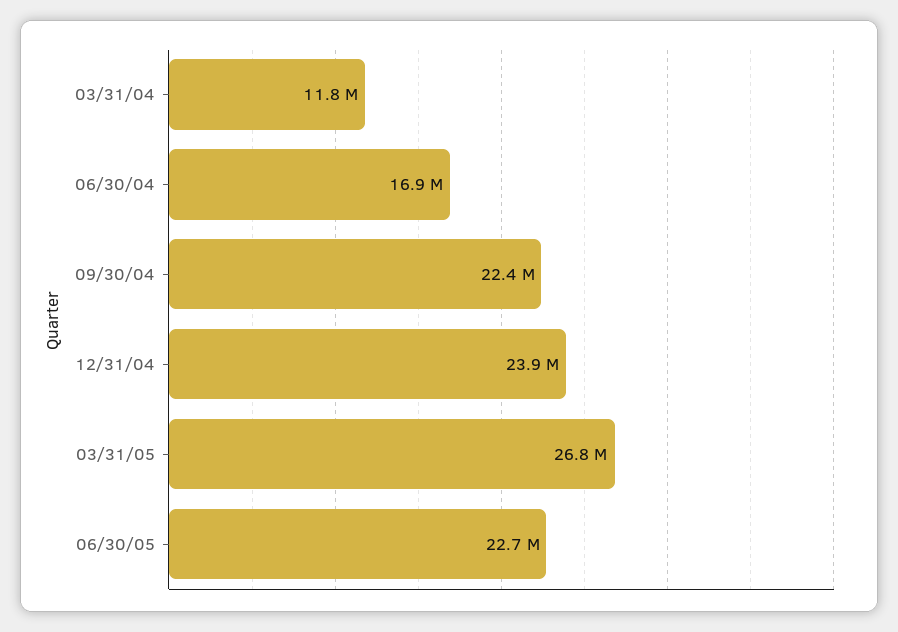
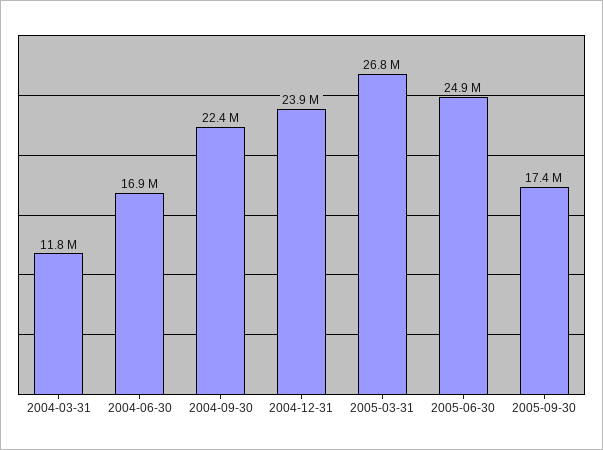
06/30/05: 22700000 -> 24900000
2005-09-30: none -> 17400000

